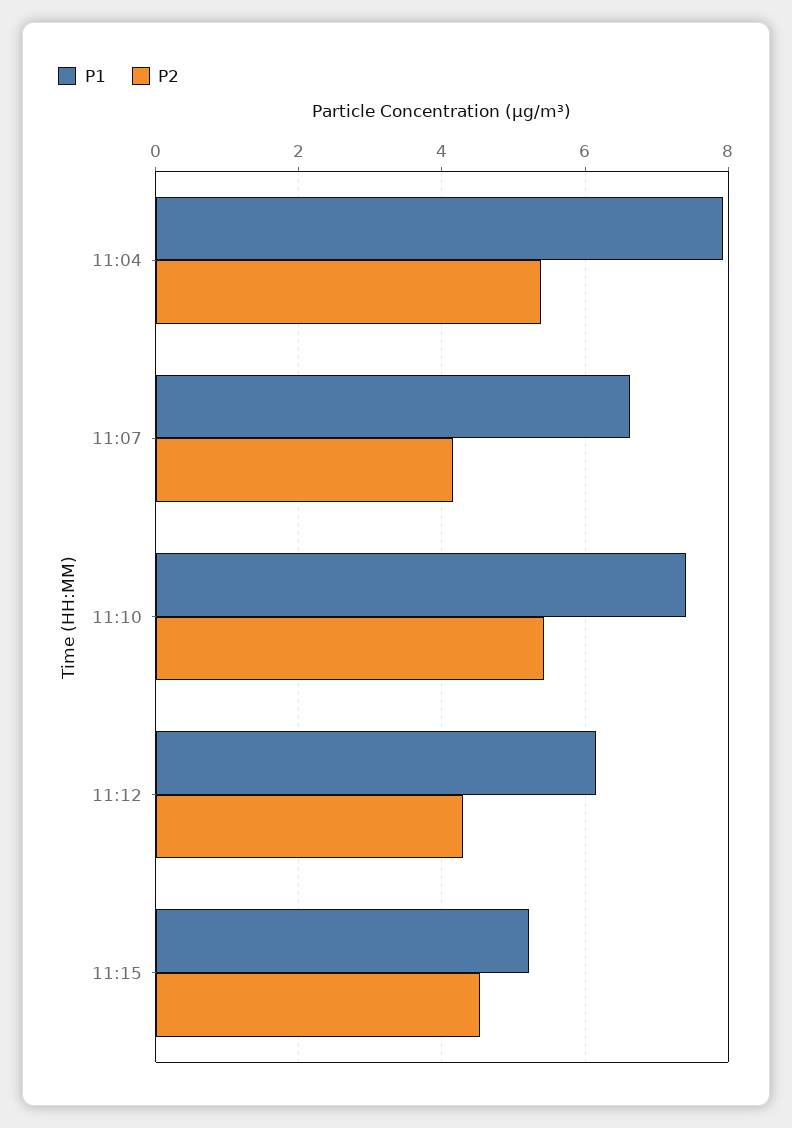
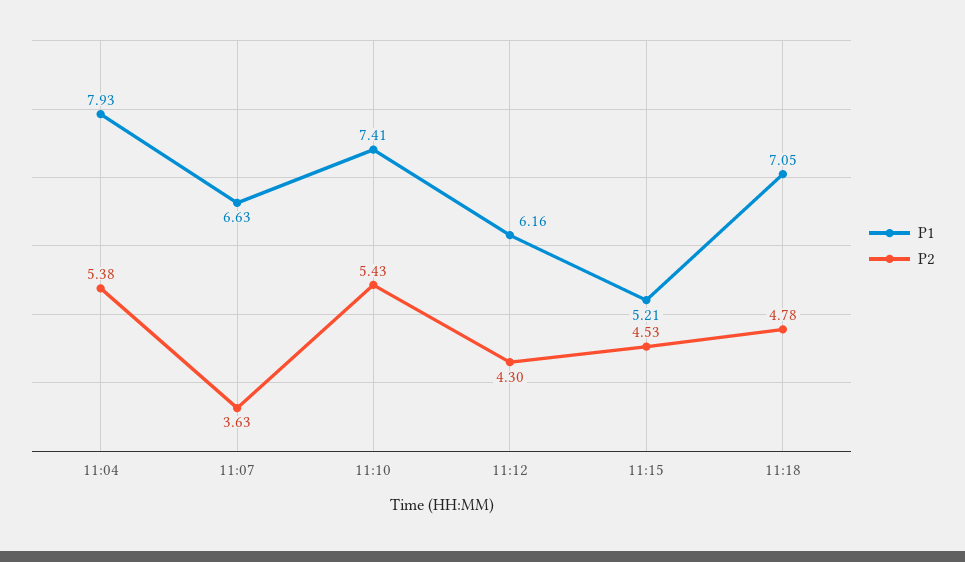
P2, 11:07: 4.2 -> 3.63
P1, 11:18: none -> 7.05
P2, 11:18: none -> 4.78

